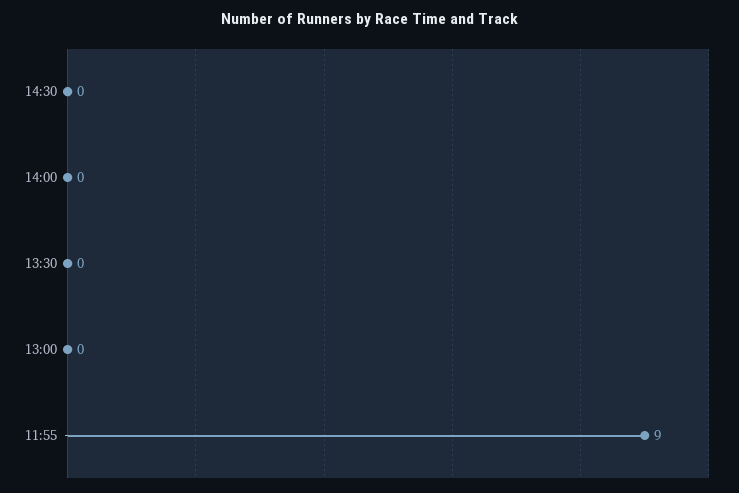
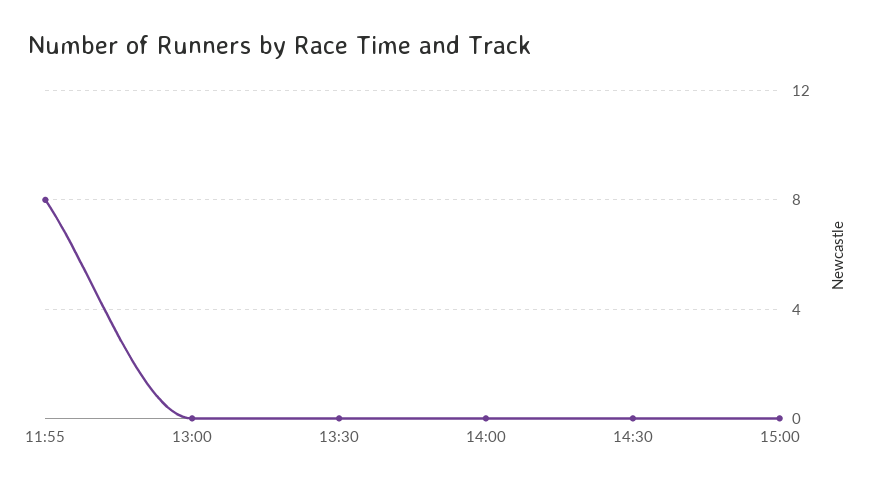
11:55: 9 -> 8
15:00: none -> 0

